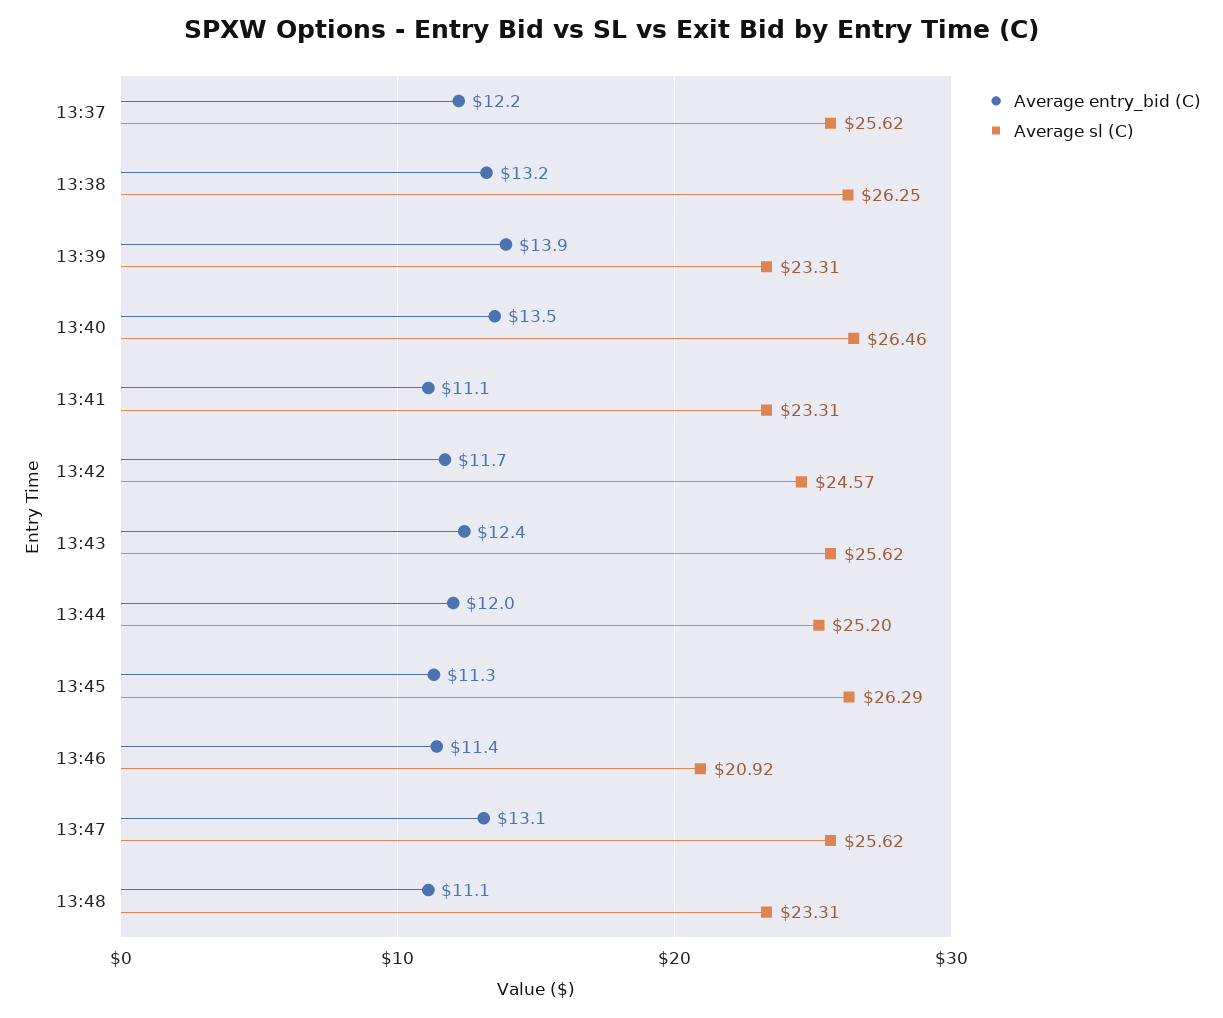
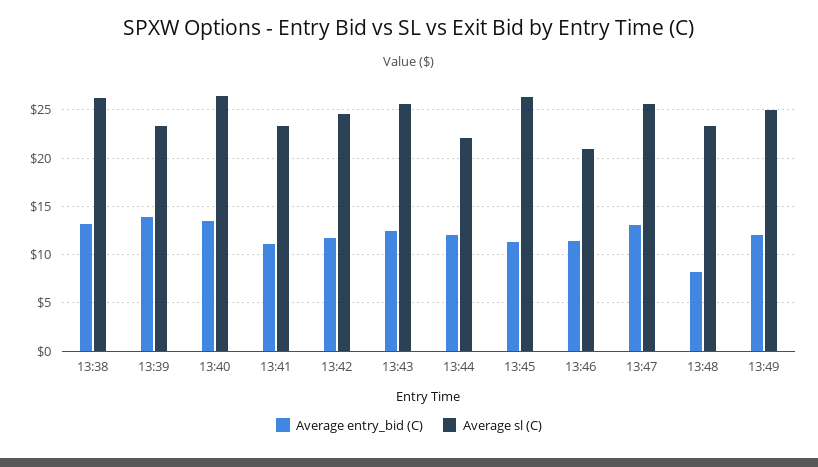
Average entry_bid (C), 13:37: 12.2 -> none
Average sl (C), 13:37: 25.62 -> none
Average sl (C), 13:44: 25.2 -> 22
Average entry_bid (C), 13:48: 11.1 -> 8
Average entry_bid (C), 13:49: none -> 12
Average sl (C), 13:49: none -> 25

